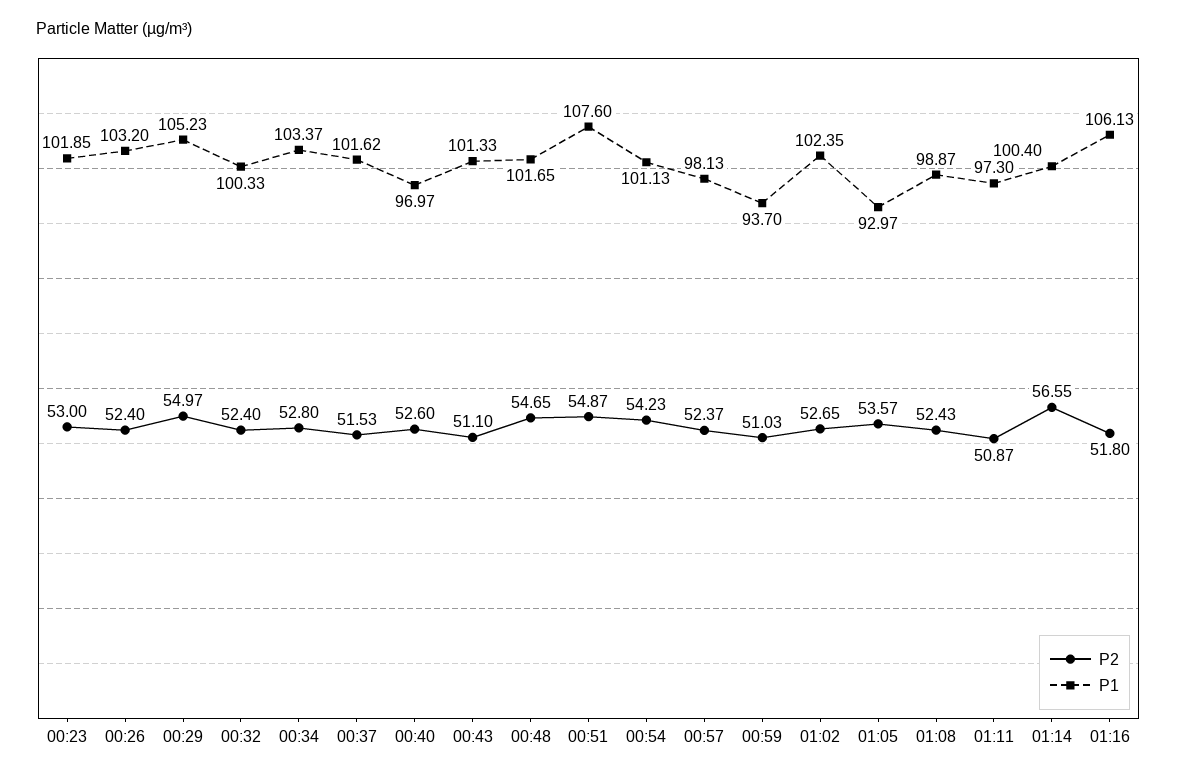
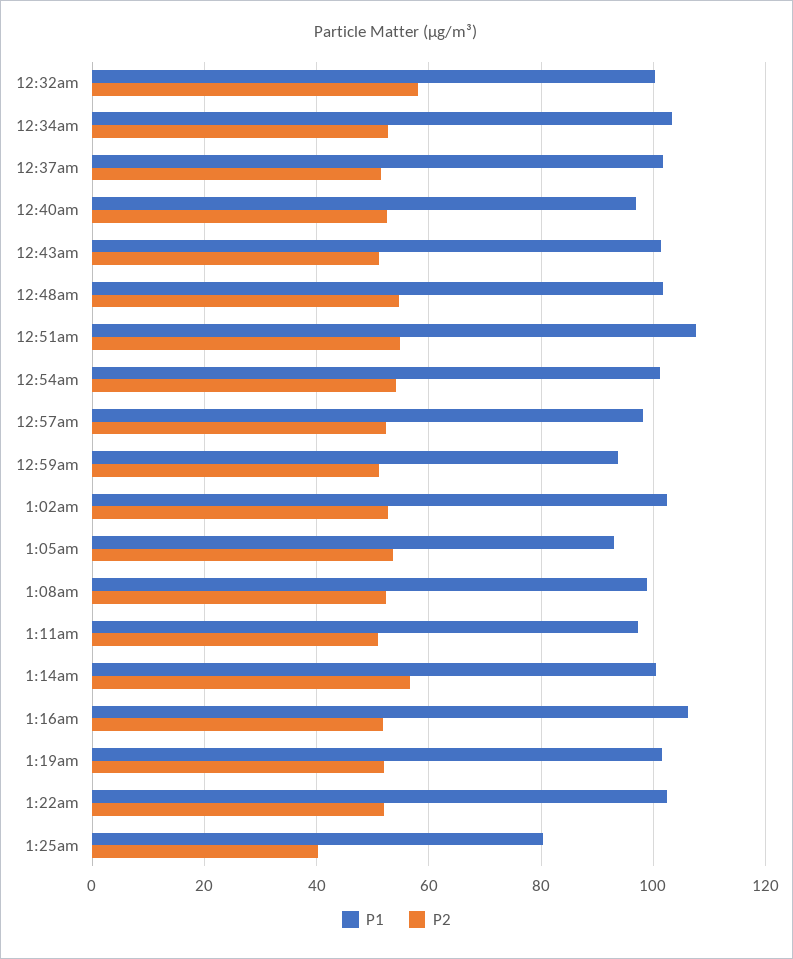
P2, 00:23: 53 -> none
P1, 00:23: 101.85 -> none
P2, 00:26: 52.4 -> none
P1, 00:26: 103.2 -> none
P2, 00:29: 54.97 -> none
P1, 00:29: 105.23 -> none
P2, 00:32: 52.4 -> 58
P1, 1:19am: none -> 102
P2, 1:19am: none -> 52
P1, 1:22am: none -> 102
P2, 1:22am: none -> 52
P1, 1:25am: none -> 80
P2, 1:25am: none -> 40

